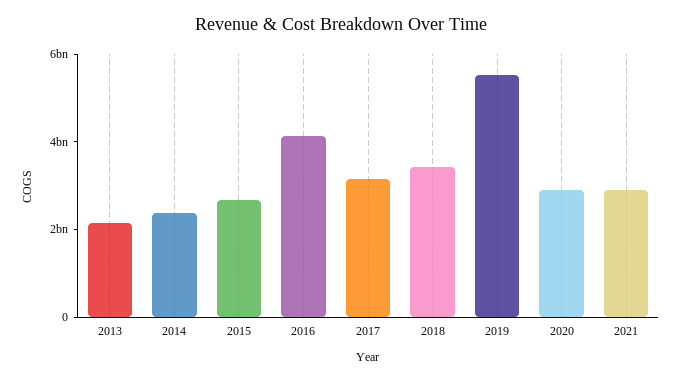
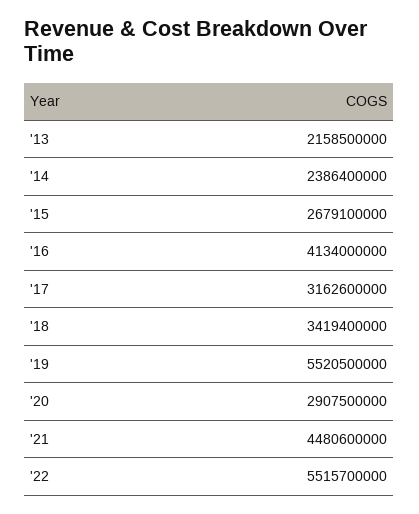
2021: 3000000000 -> 4480600000
'22: none -> 5515700000

